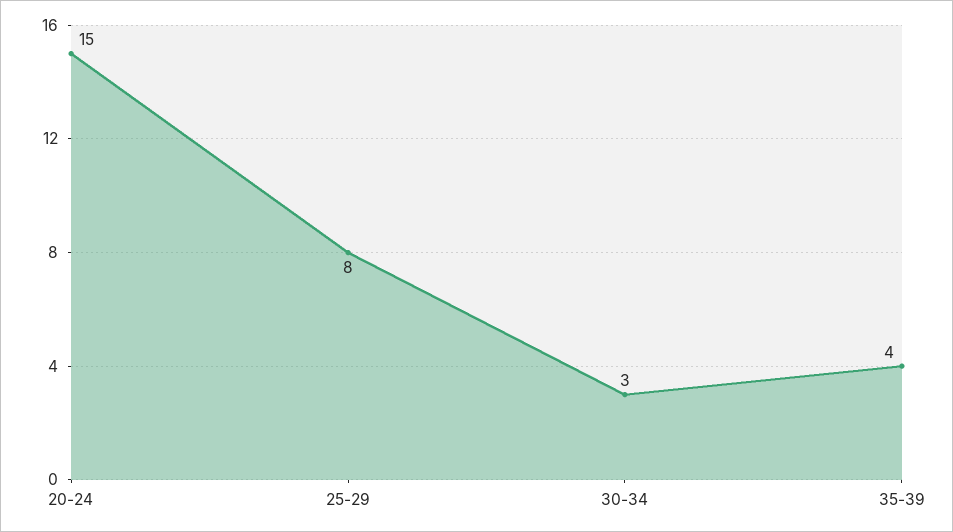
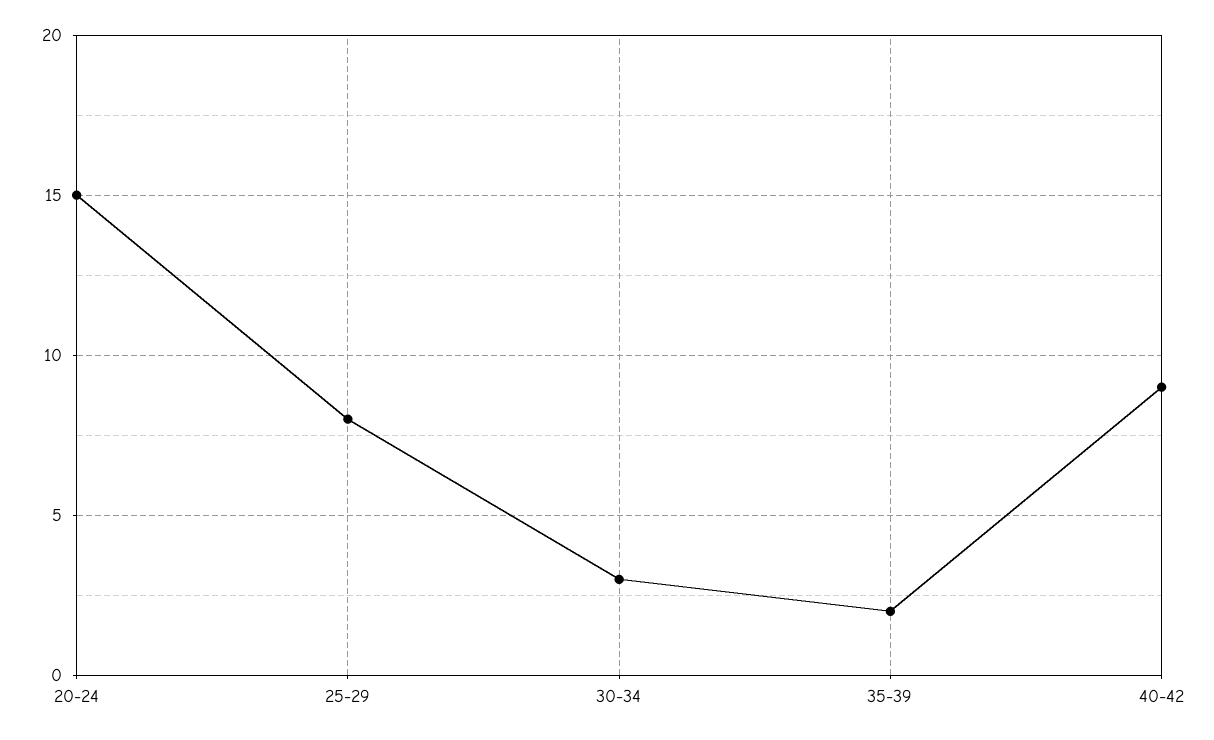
35-39: 4 -> 2
40-42: none -> 9

